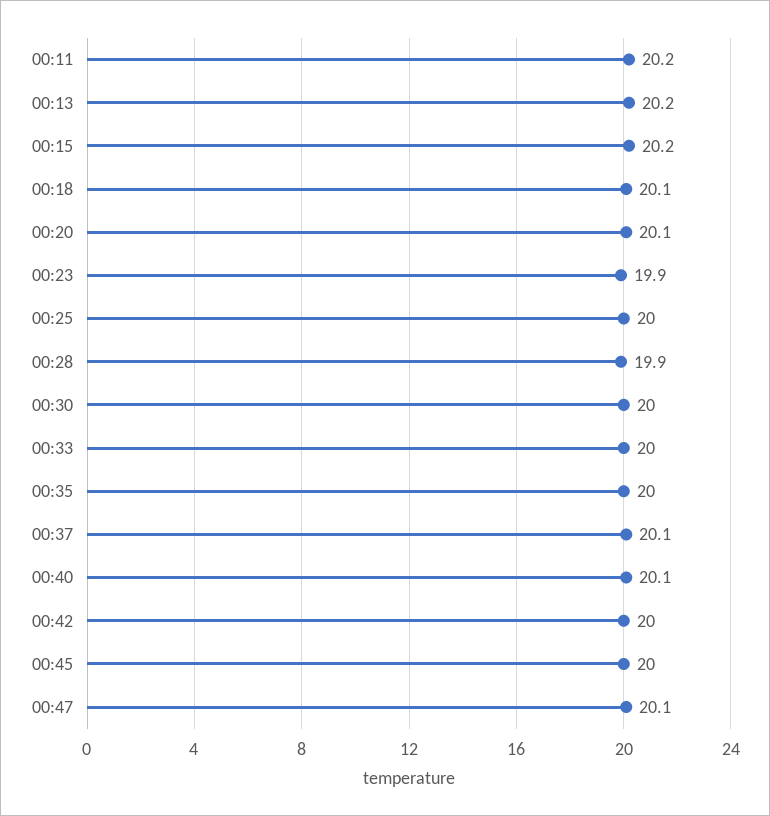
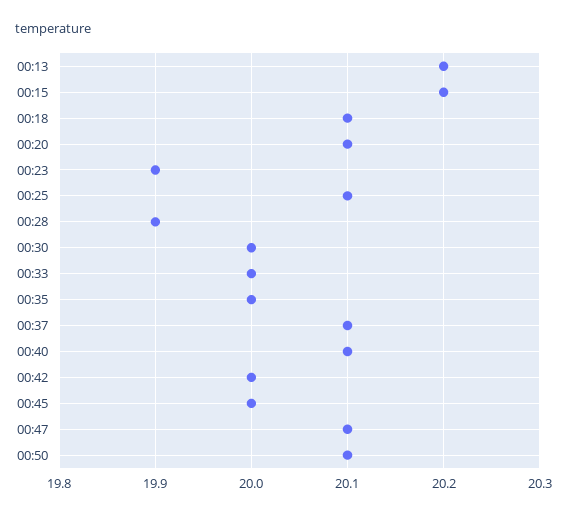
00:11: 20.2 -> none
00:25: 20 -> 20.1
00:50: none -> 20.1

